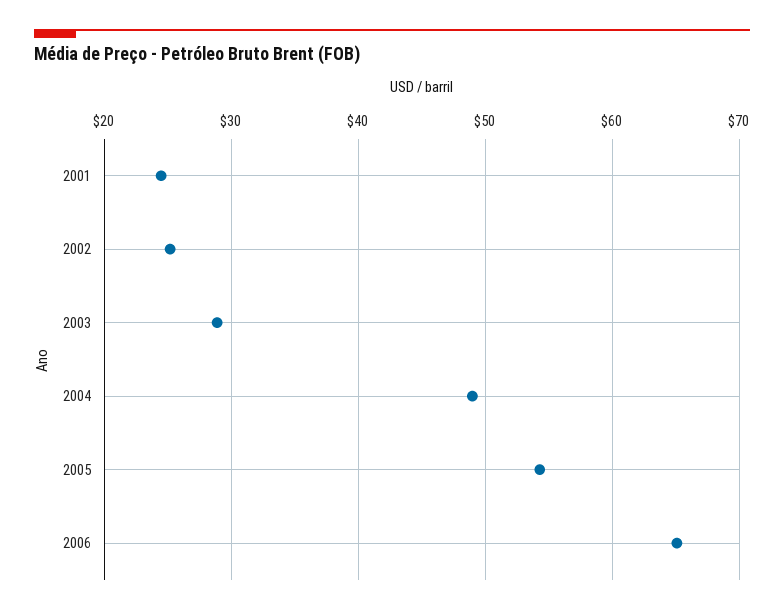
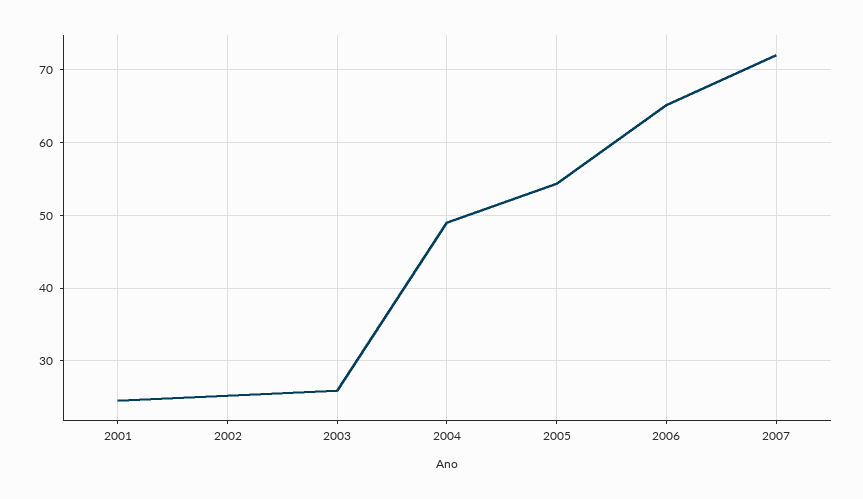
2003: 29 -> 26
2007: none -> 72

